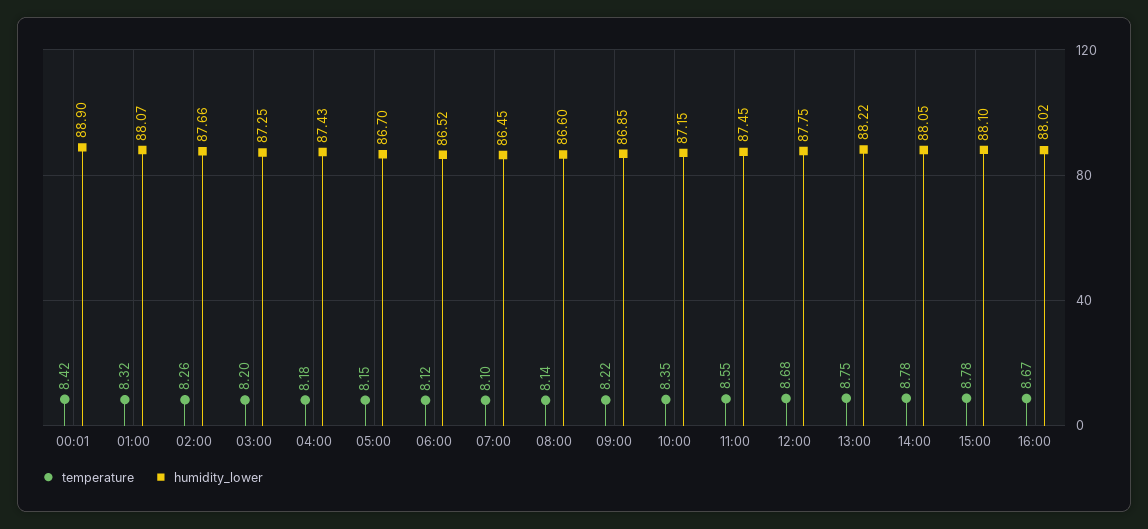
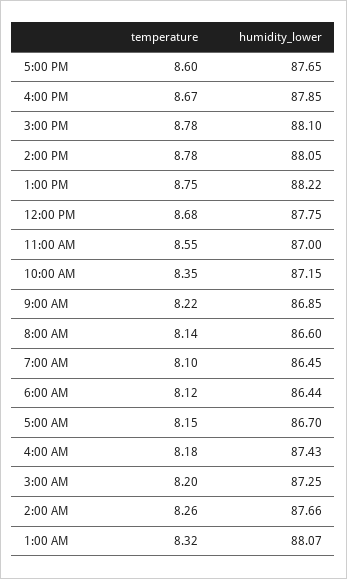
temperature, 00:01: 8.42 -> none
humidity_lower, 00:01: 88.9 -> none
humidity_lower, 06:00: 86.52 -> 86.44
humidity_lower, 11:00: 87.45 -> 87
humidity_lower, 16:00: 88.02 -> 87.85
temperature, 5:00 PM: none -> 8.6
humidity_lower, 5:00 PM: none -> 87.65

